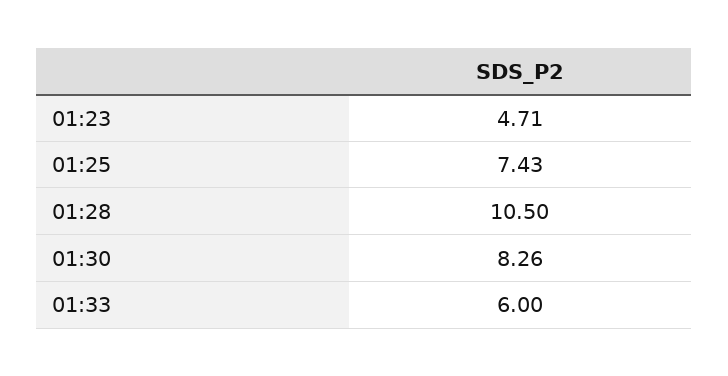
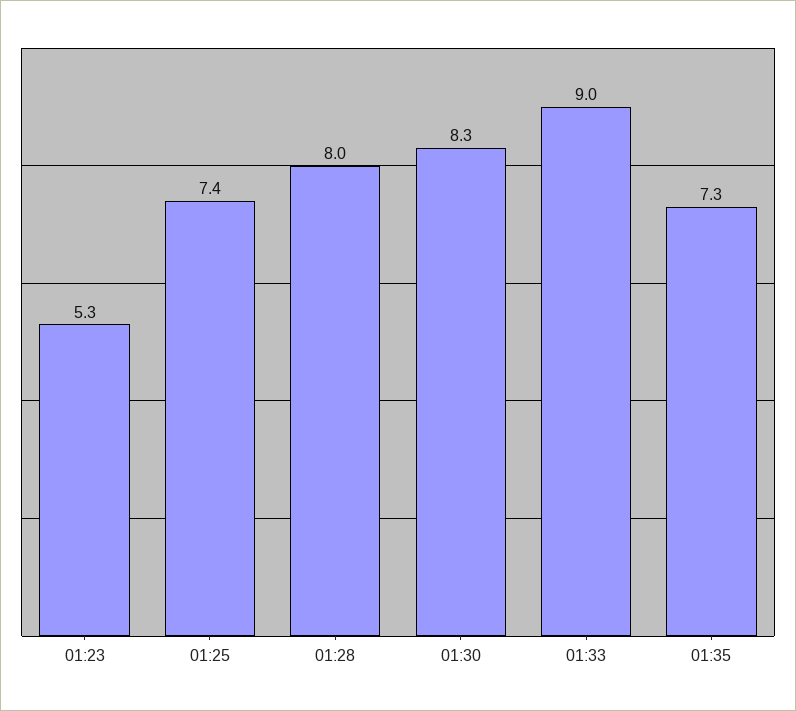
01:23: 4.71 -> 5.3
01:28: 10.5 -> 8
01:33: 6 -> 9
01:35: none -> 7.3

